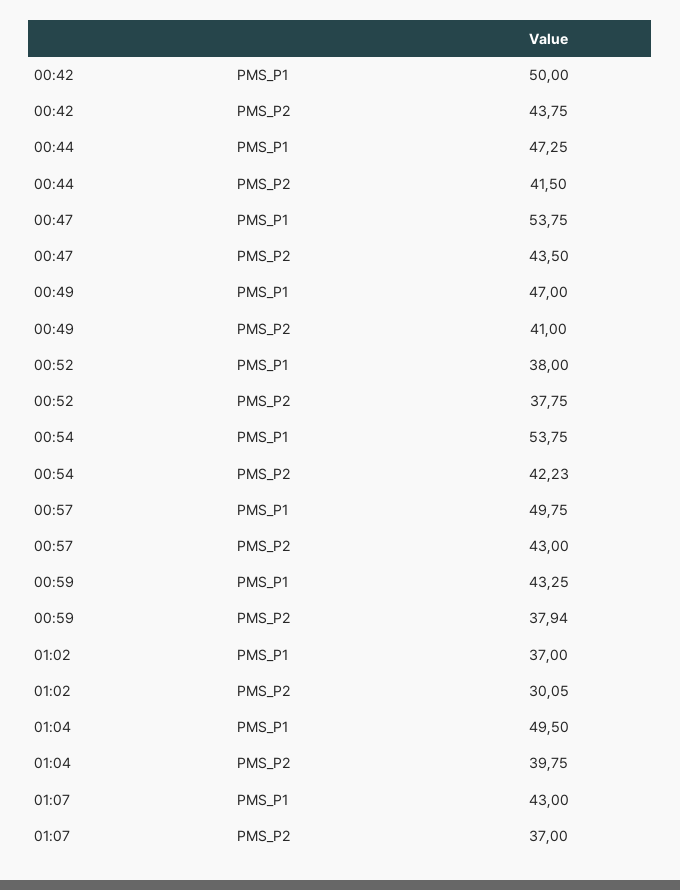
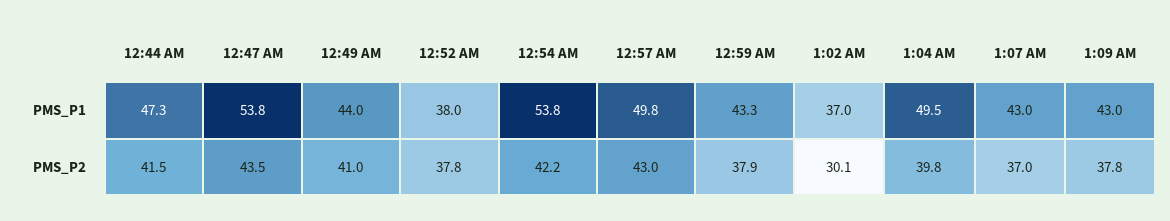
00:42, PMS_P1: 50 -> none
00:42, PMS_P2: 43.75 -> none
00:49, PMS_P1: 47 -> 44
1:09 AM, PMS_P1: none -> 43
1:09 AM, PMS_P2: none -> 37.8

